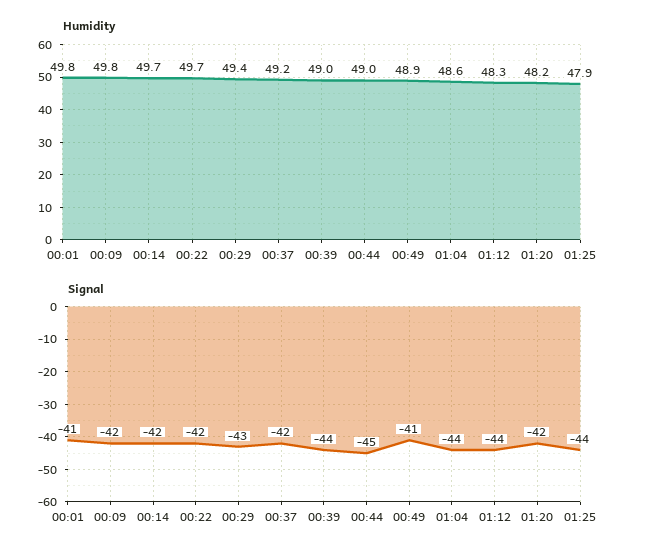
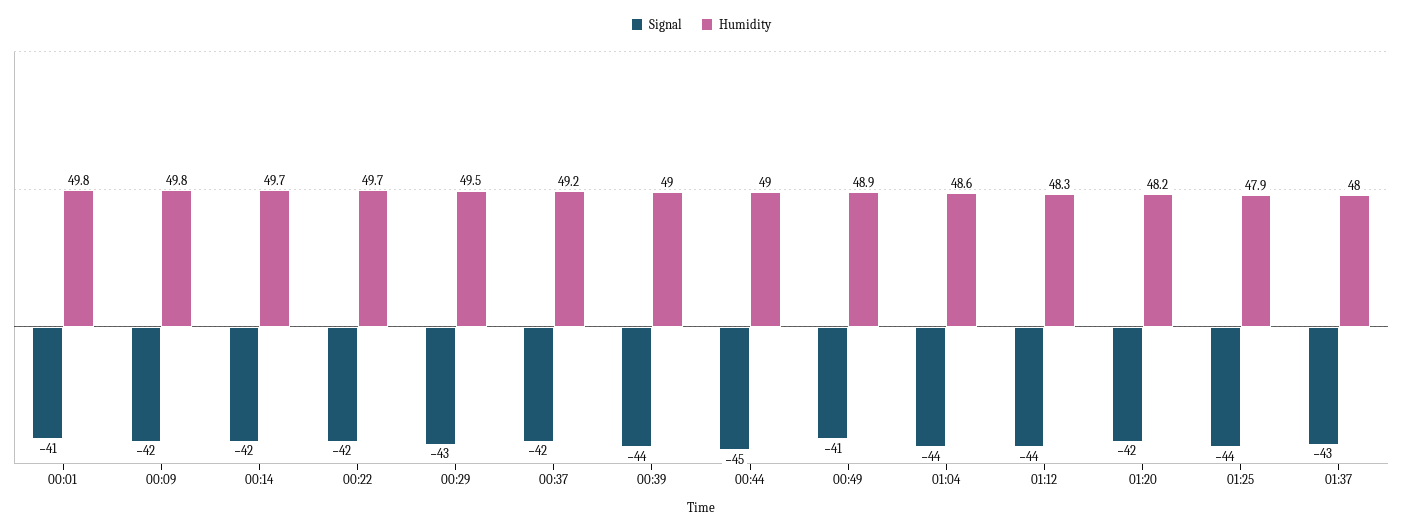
Humidity, 00:29: 49.4 -> 49.5
Signal, 01:37: none -> -43
Humidity, 01:37: none -> 48

